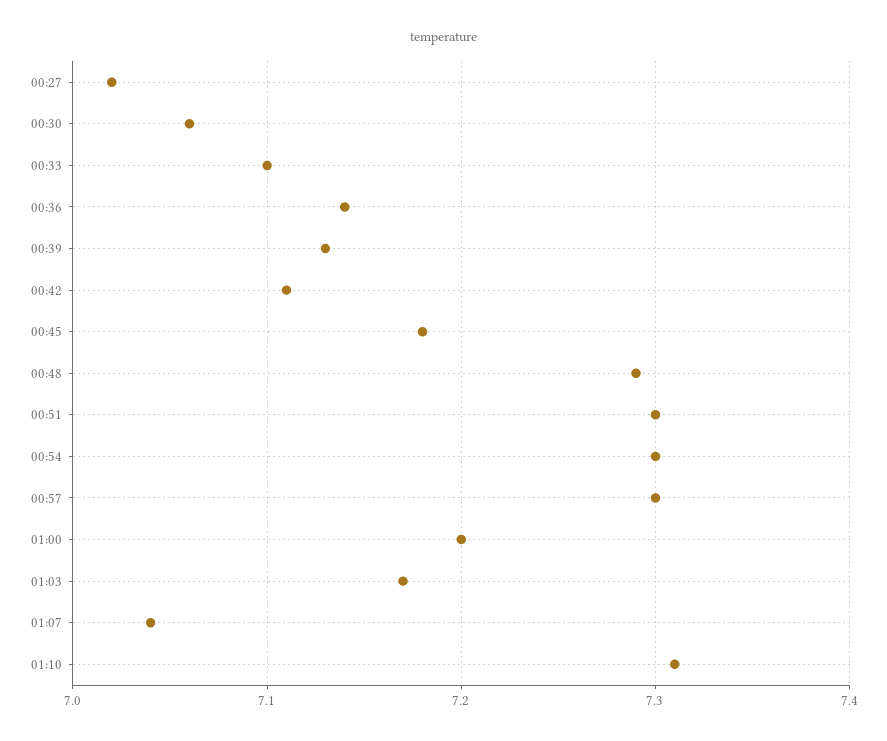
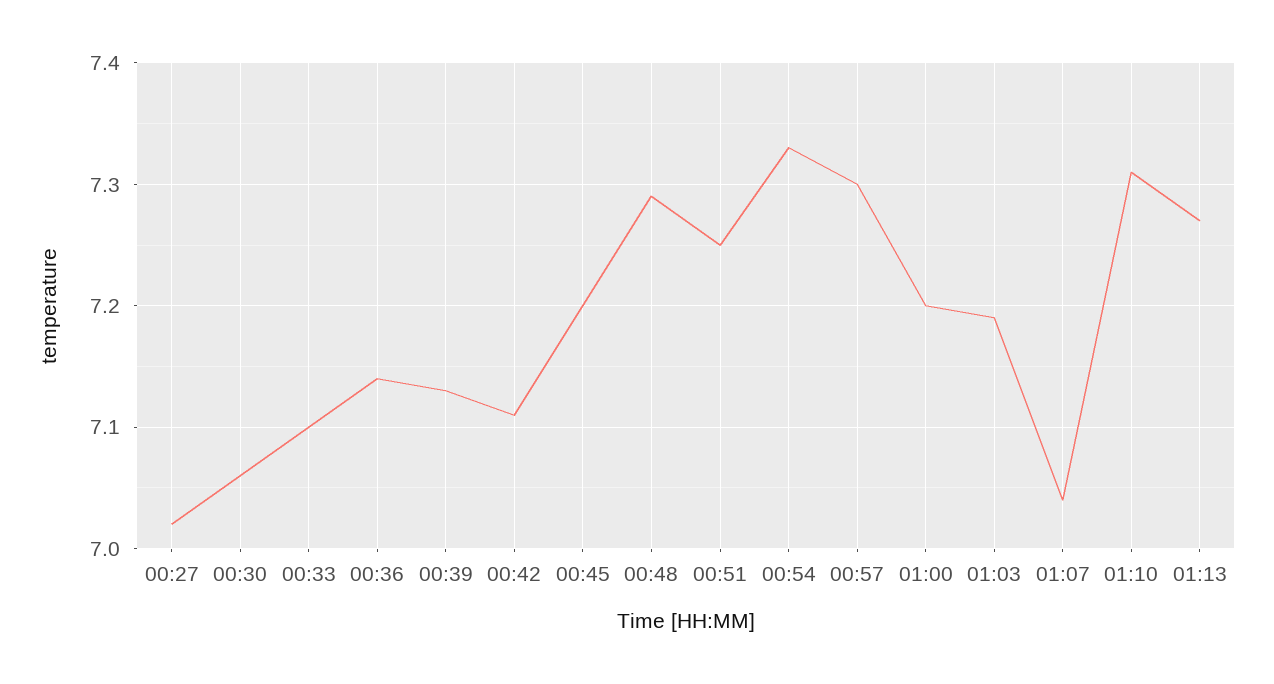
00:45: 7.18 -> 7.2
00:51: 7.3 -> 7.25
00:54: 7.3 -> 7.33
01:03: 7.17 -> 7.19
01:13: none -> 7.27

